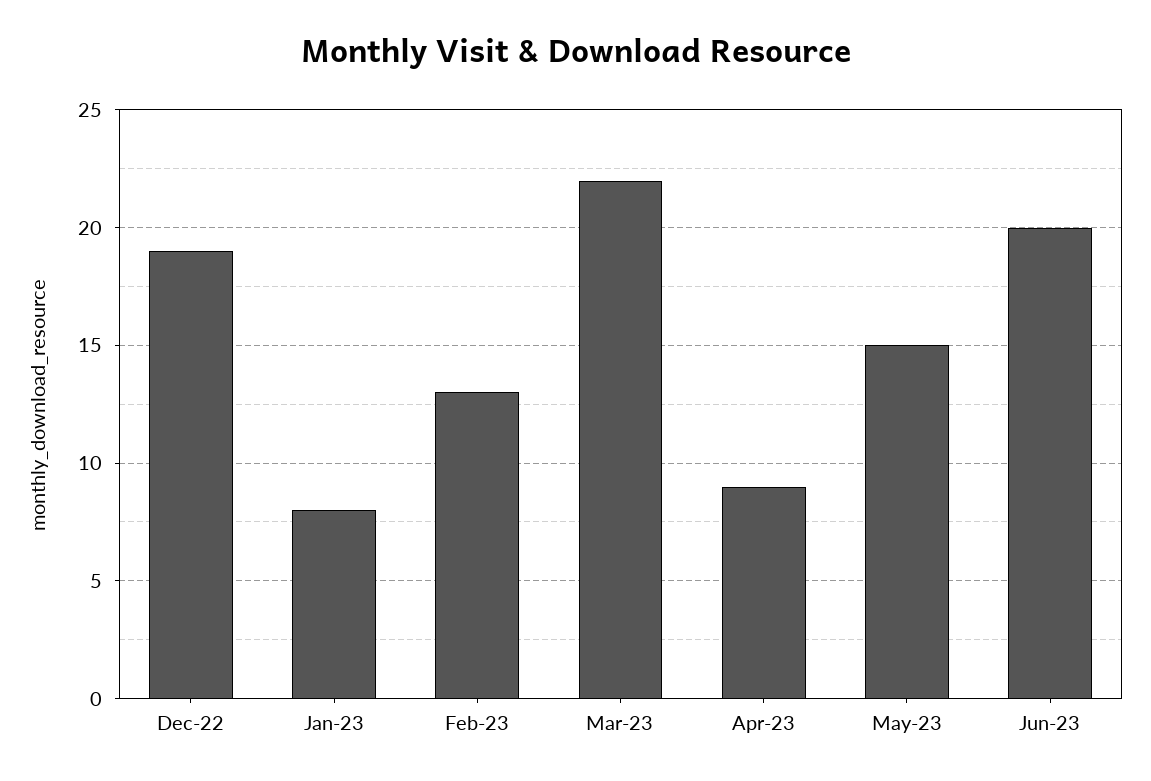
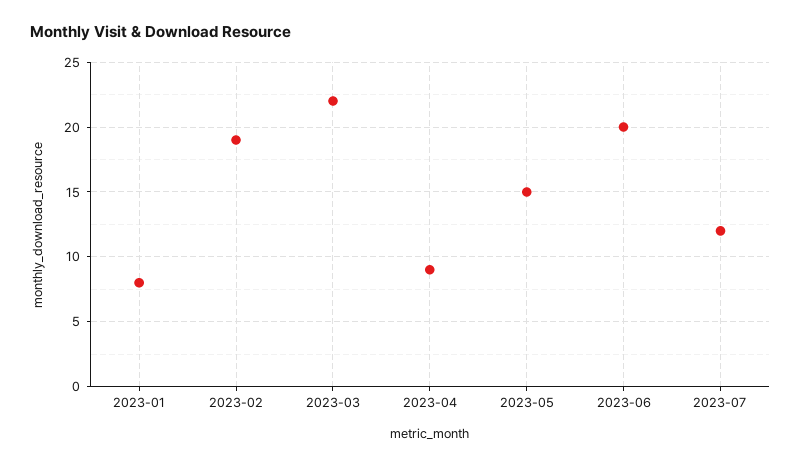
Dec-22: 19 -> none
Feb-23: 13 -> 19
2023-07: none -> 12

